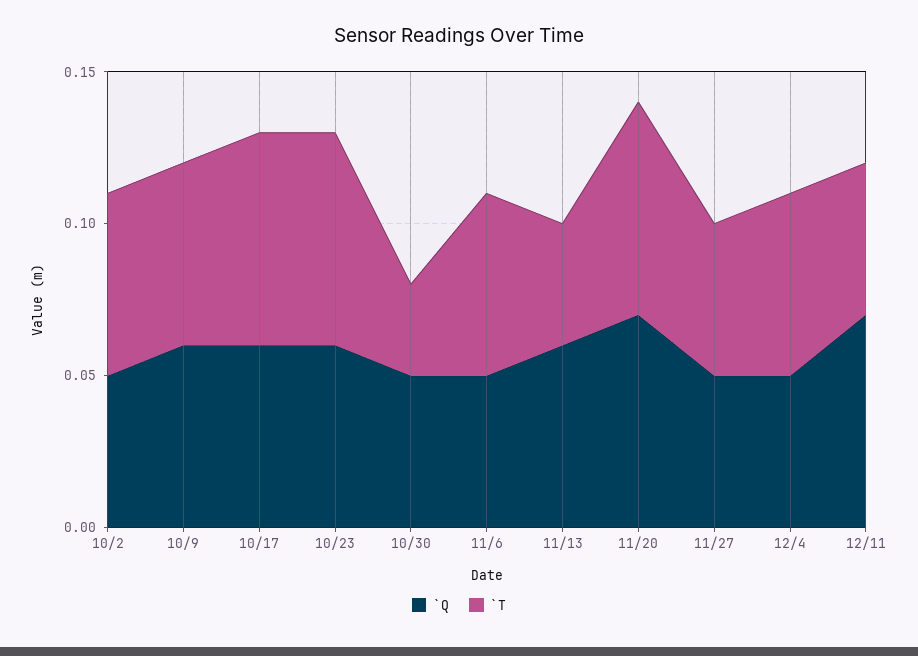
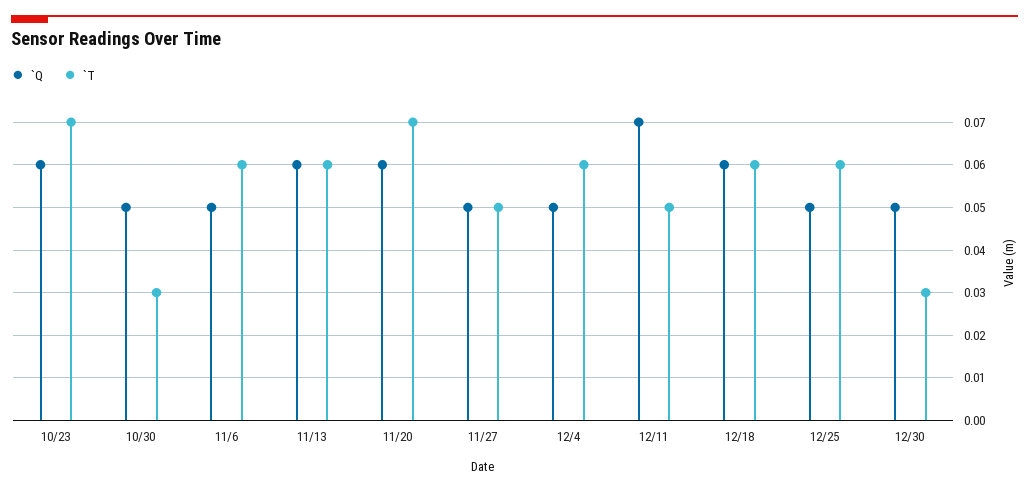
`Q, 10/2: 0.05 -> none
`T, 10/2: 0.06 -> none
`Q, 10/9: 0.06 -> none
`T, 10/9: 0.06 -> none
`Q, 10/17: 0.06 -> none
`T, 10/17: 0.07 -> none
`T, 11/13: 0.04 -> 0.06
`Q, 11/20: 0.07 -> 0.06
`Q, 12/18: none -> 0.06
`T, 12/18: none -> 0.06
`Q, 12/25: none -> 0.05
`T, 12/25: none -> 0.06
`Q, 12/30: none -> 0.05
`T, 12/30: none -> 0.03

